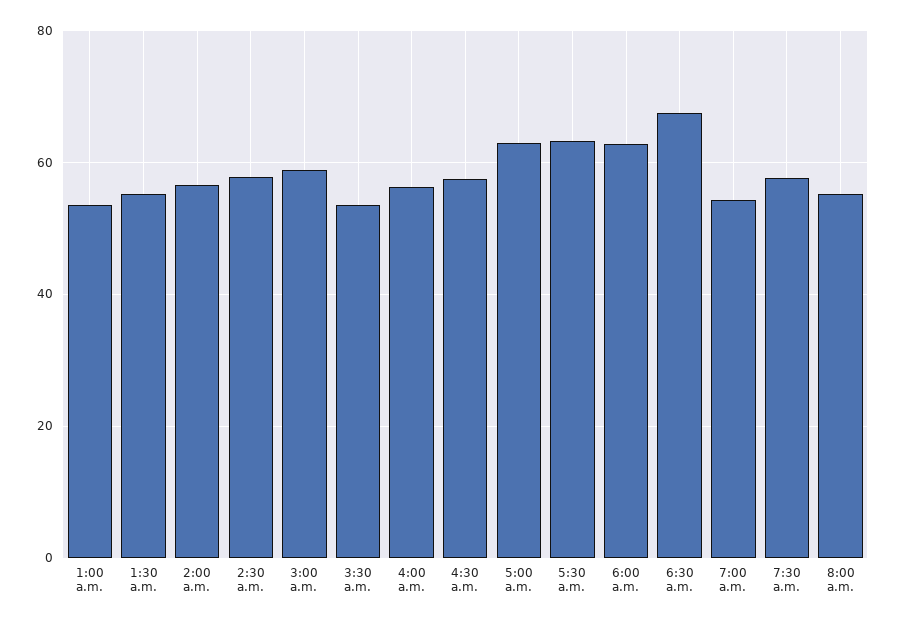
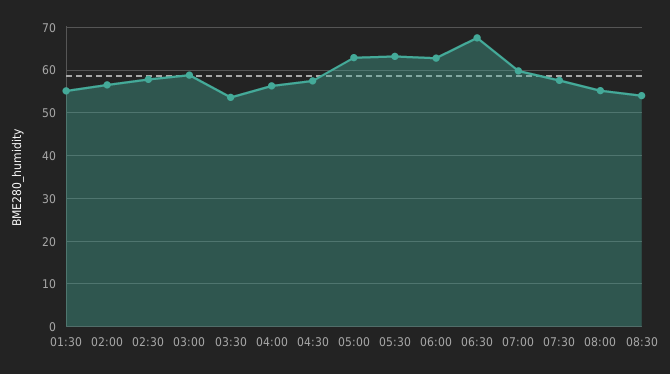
1:00 a.m.: 54 -> none
7:00 a.m.: 54 -> 60
08:30: none -> 54

